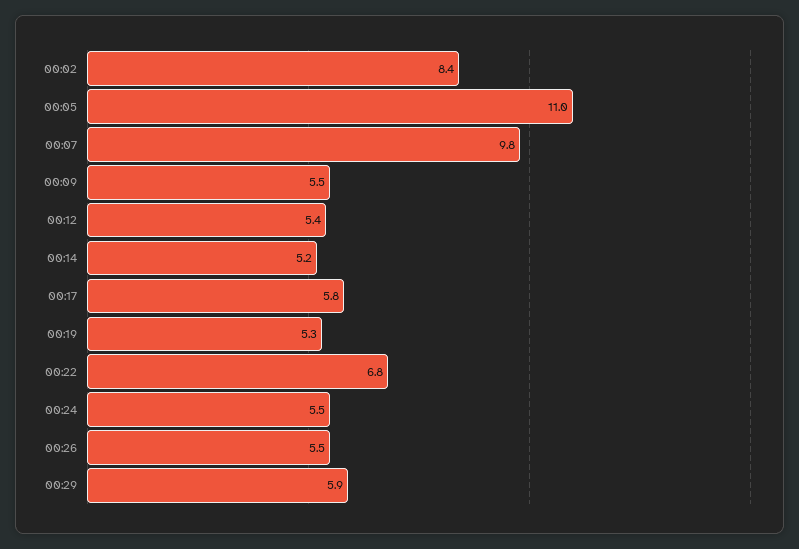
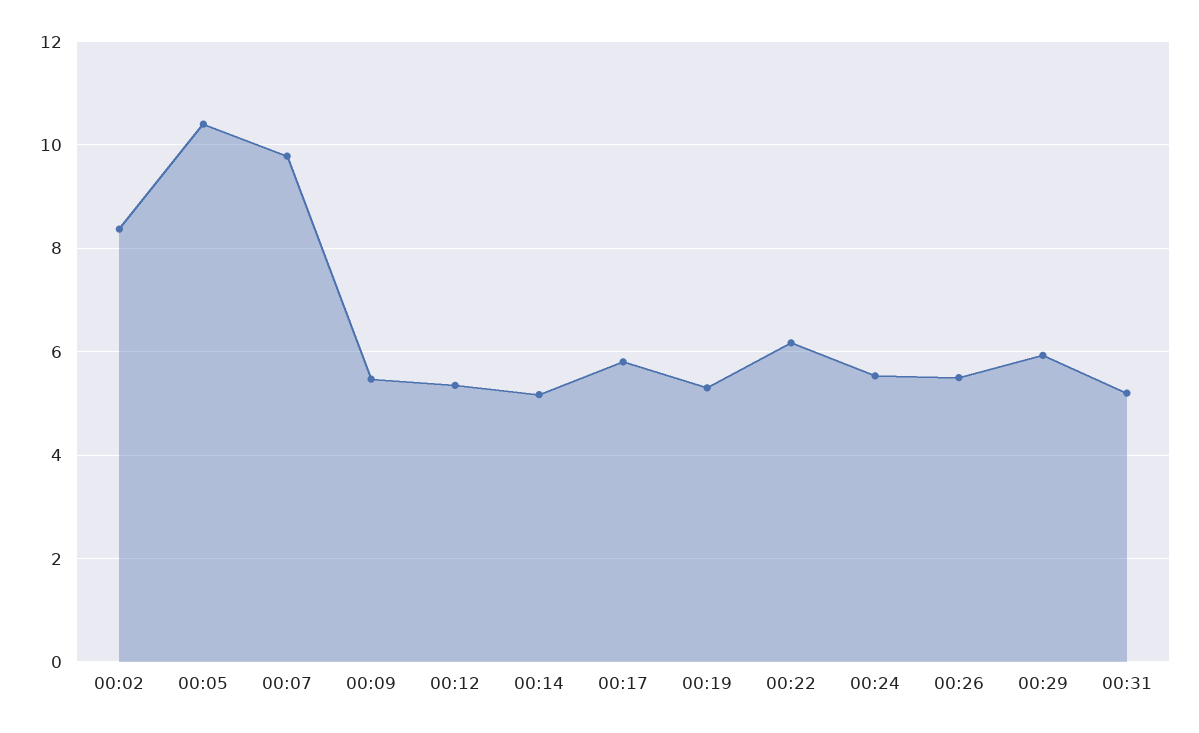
00:05: 11 -> 10.4
00:22: 6.8 -> 6.2
00:31: none -> 5.2

